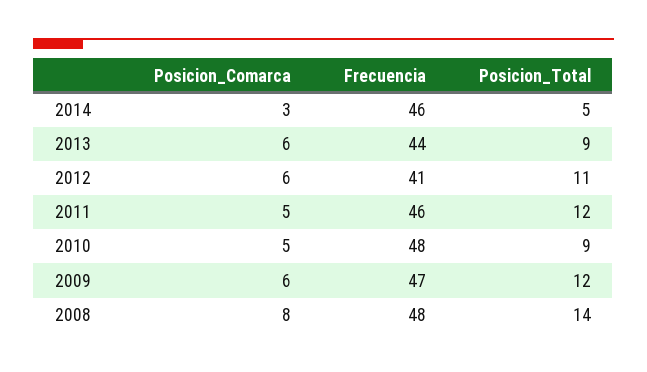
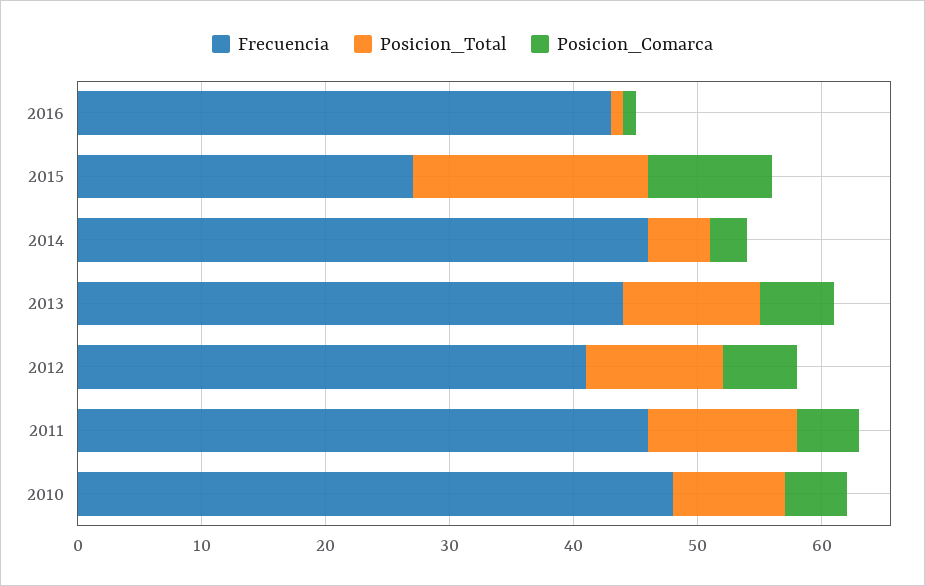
Posicion_Total, 2013: 9 -> 11
Posicion_Comarca, 2009: 6 -> none
Frecuencia, 2009: 47 -> none
Posicion_Total, 2009: 12 -> none
Posicion_Comarca, 2008: 8 -> none
Frecuencia, 2008: 48 -> none
Posicion_Total, 2008: 14 -> none
Frecuencia, 2016: none -> 43
Posicion_Total, 2016: none -> 1
Posicion_Comarca, 2016: none -> 1
Frecuencia, 2015: none -> 27
Posicion_Total, 2015: none -> 19
Posicion_Comarca, 2015: none -> 10

